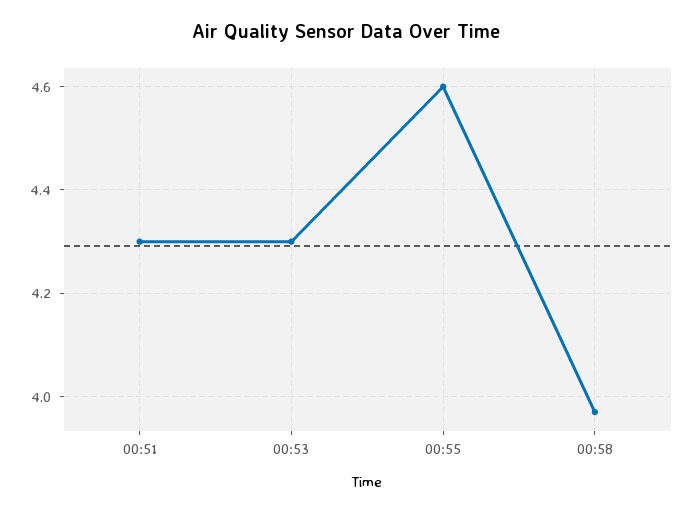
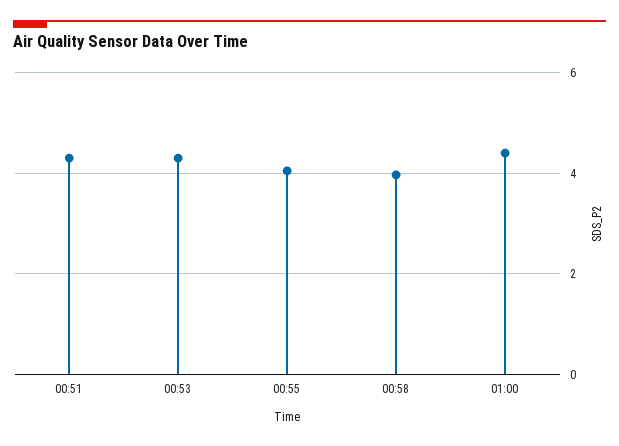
00:55: 4.6 -> 4
01:00: none -> 4.4

